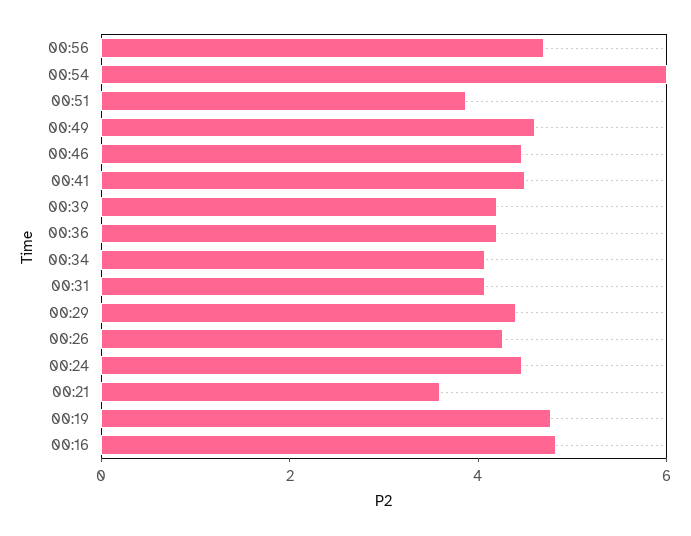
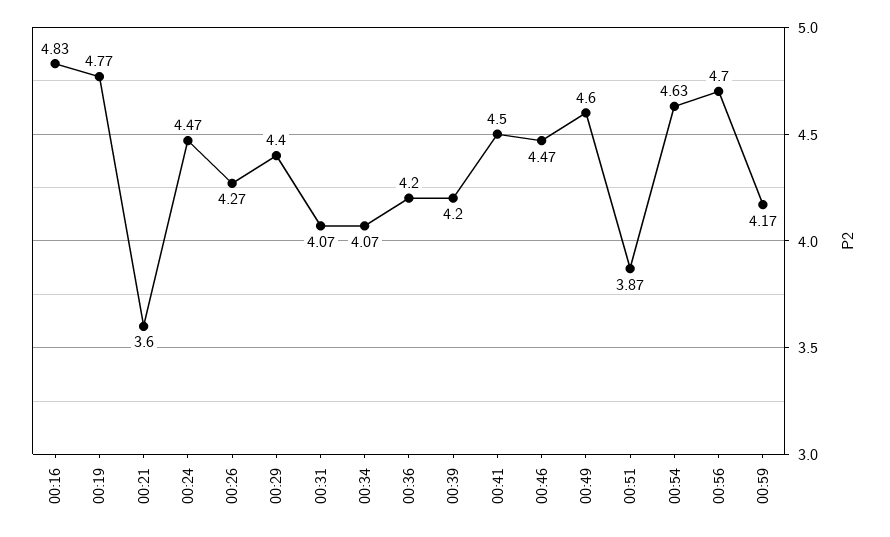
00:54: 6 -> 4.63
00:59: none -> 4.17

